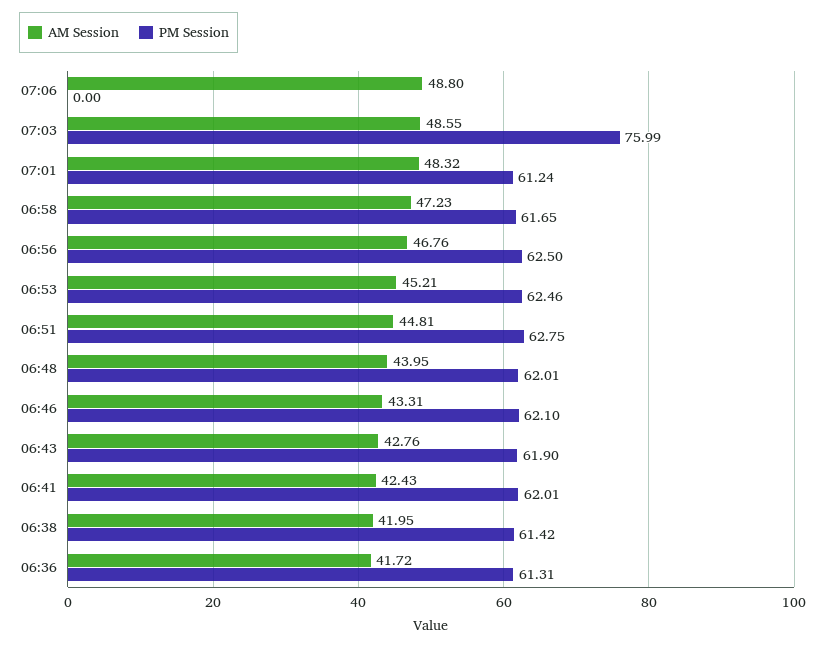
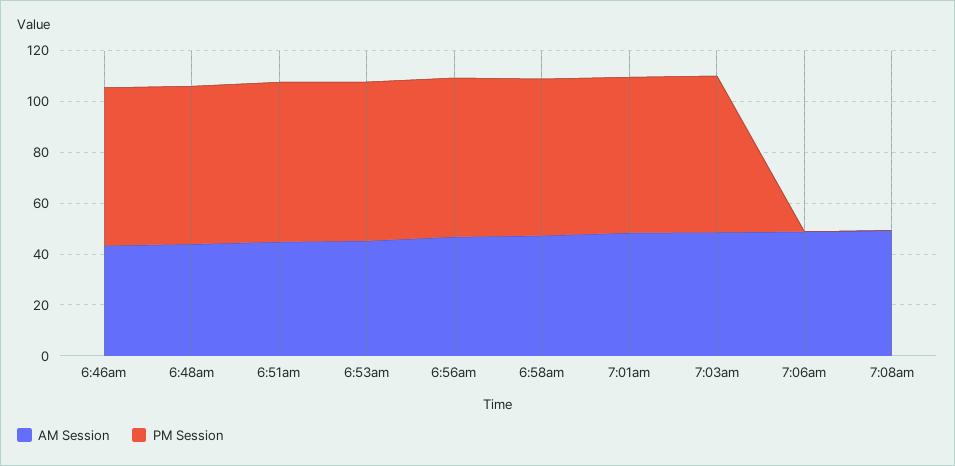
PM Session, 07:03: 75.99 -> 60
AM Session, 06:43: 42.76 -> none
PM Session, 06:43: 61.9 -> none
AM Session, 06:41: 42.43 -> none
PM Session, 06:41: 62.01 -> none
AM Session, 06:38: 41.95 -> none
PM Session, 06:38: 61.42 -> none
AM Session, 06:36: 41.72 -> none
PM Session, 06:36: 61.31 -> none
AM Session, 7:08am: none -> 50
PM Session, 7:08am: none -> 0

